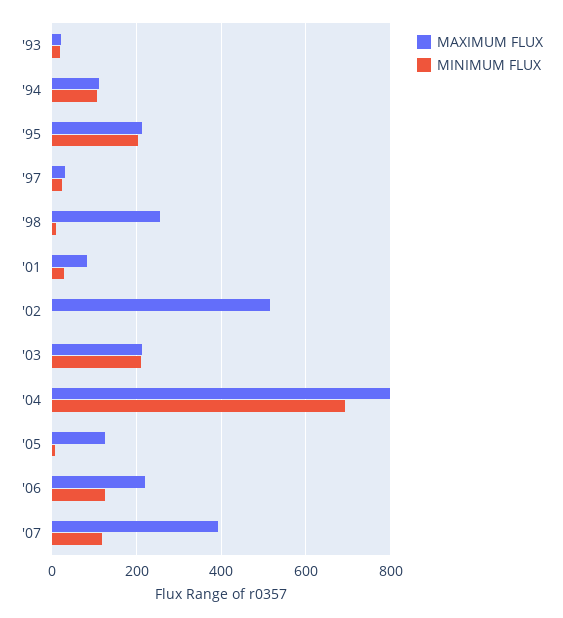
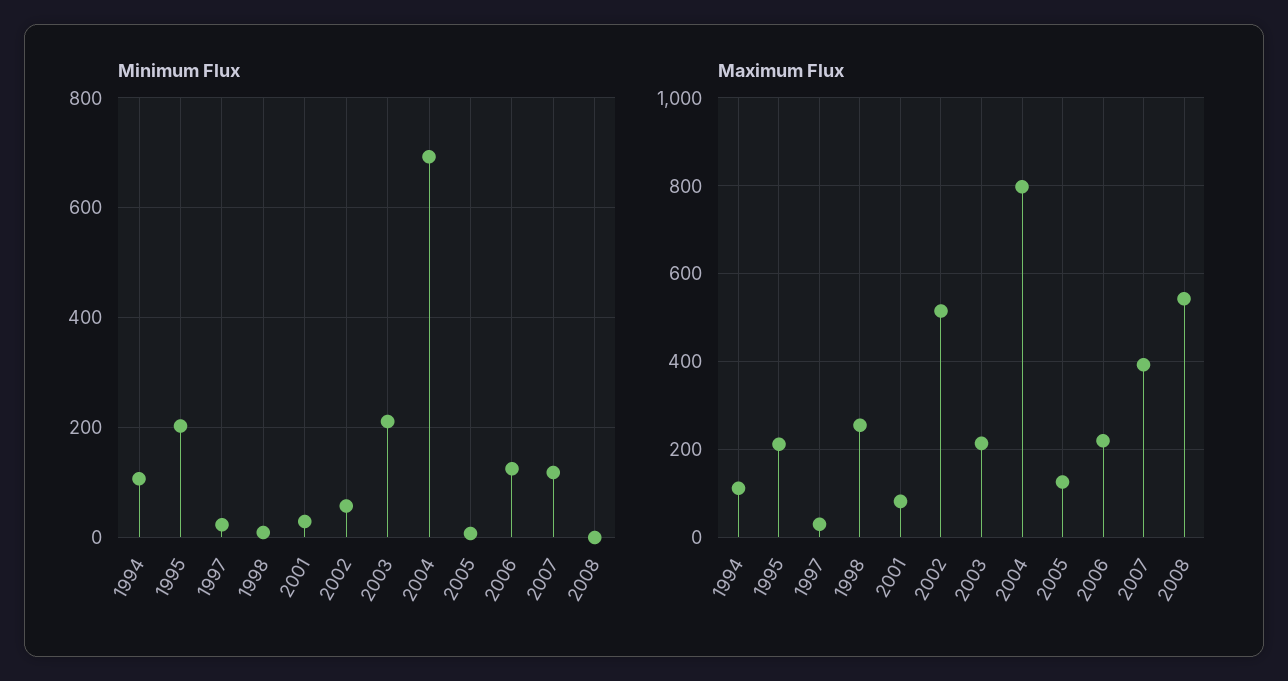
MAXIMUM FLUX, '93: 20 -> none
MINIMUM FLUX, '93: 20 -> none
MINIMUM FLUX, '02: 0 -> 60
MINIMUM FLUX, 2008: none -> 0
MAXIMUM FLUX, 2008: none -> 540

